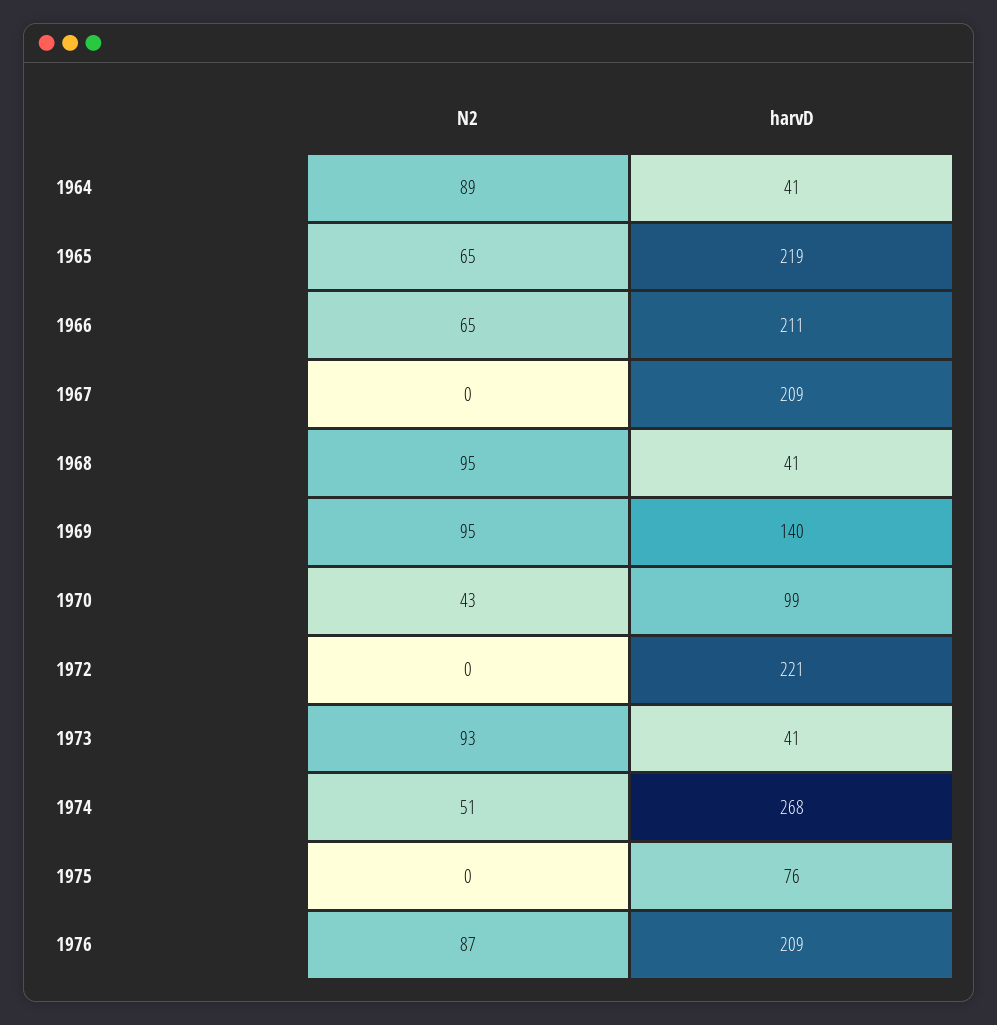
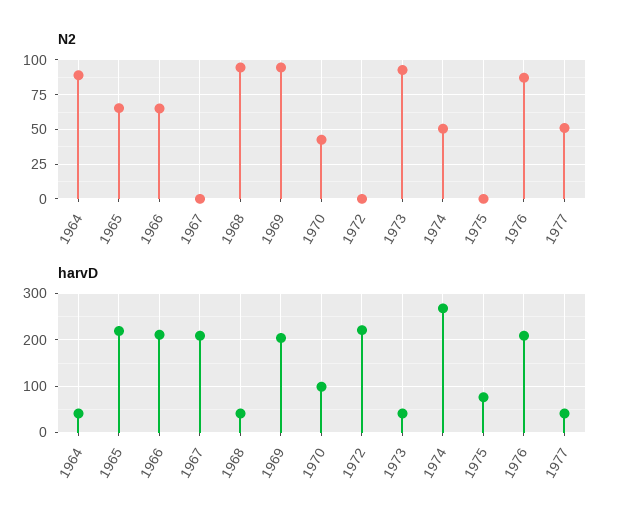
harvD, 1969: 140 -> 200
N2, 1977: none -> 50
harvD, 1977: none -> 40

